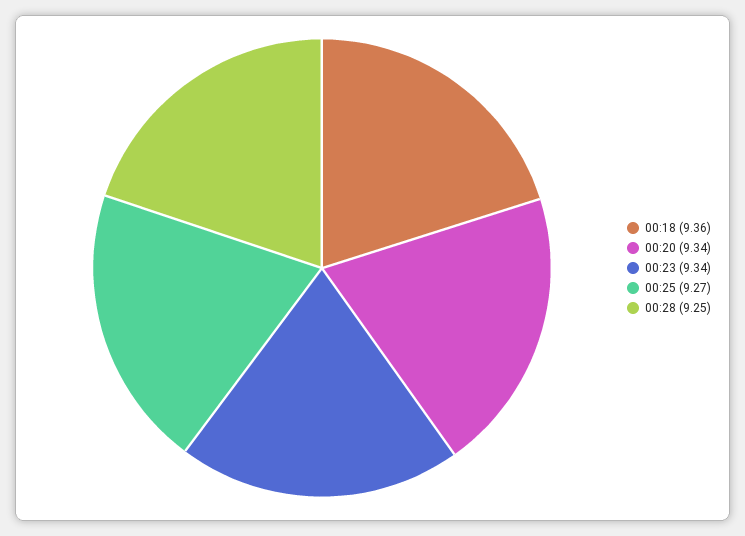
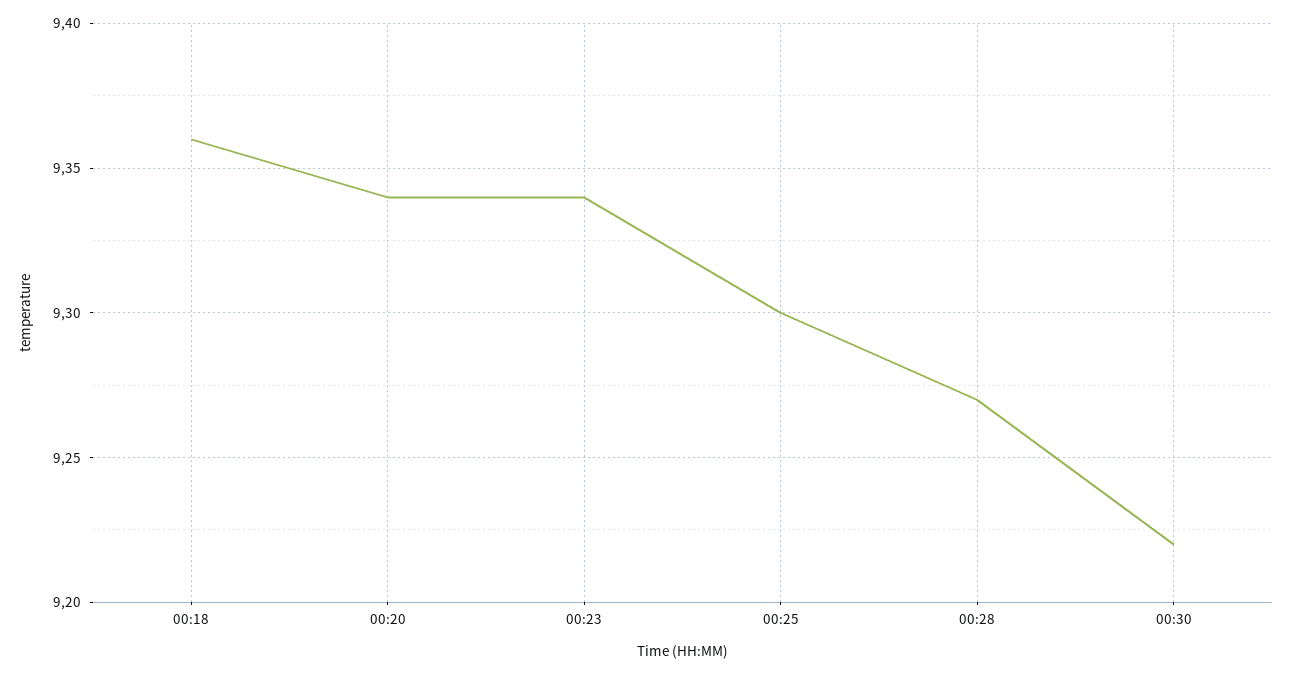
00:25: 9.27 -> 9.3
00:28: 9.25 -> 9.27
00:30: none -> 9.22

